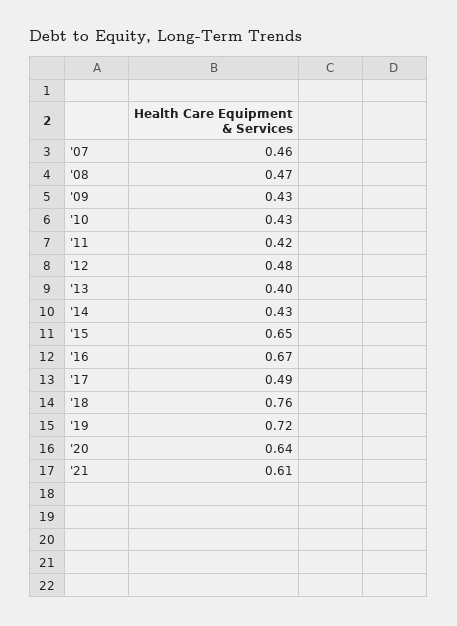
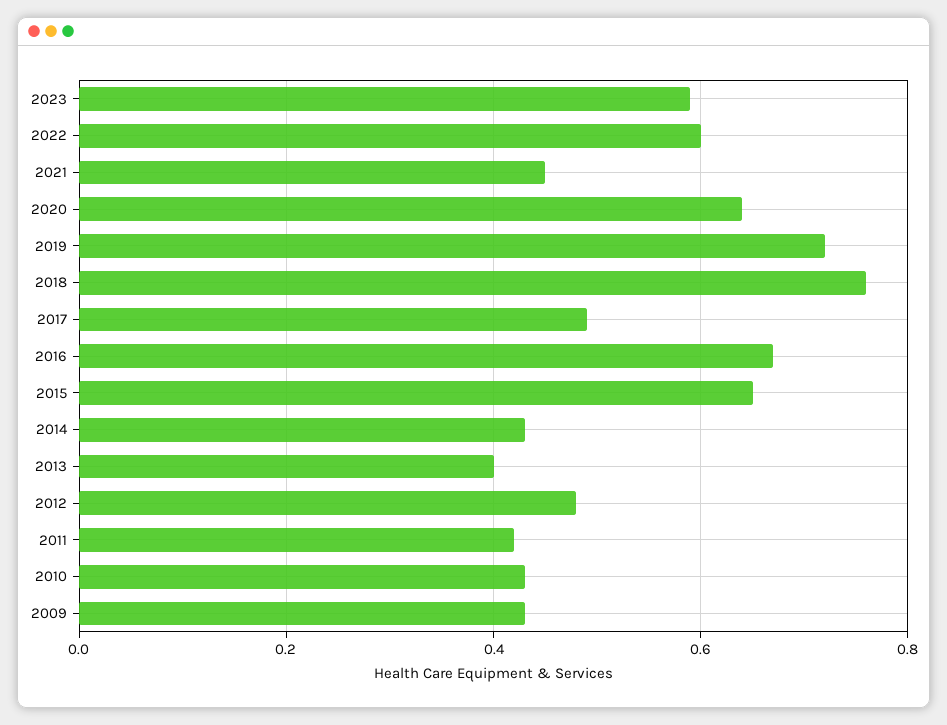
'07: 0.46 -> none
'08: 0.47 -> none
'21: 0.61 -> 0.45
2023: none -> 0.6
2022: none -> 0.6

